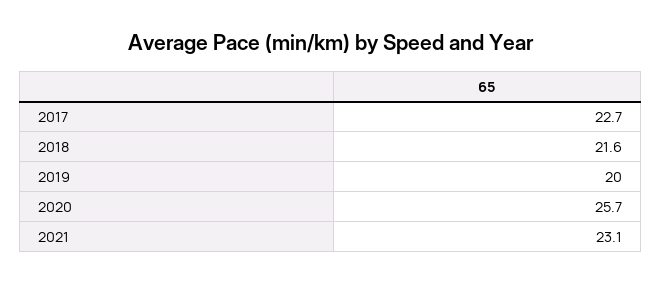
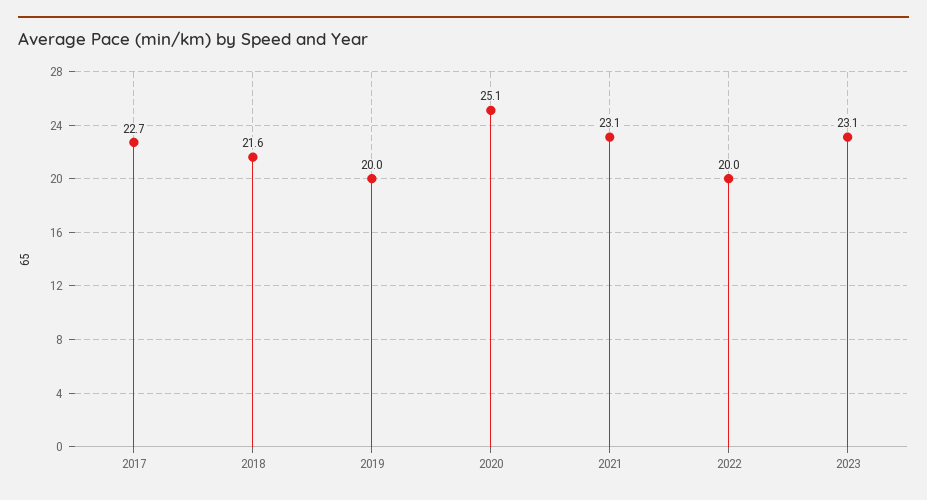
2020: 25.7 -> 25.1
2022: none -> 20
2023: none -> 23.1

